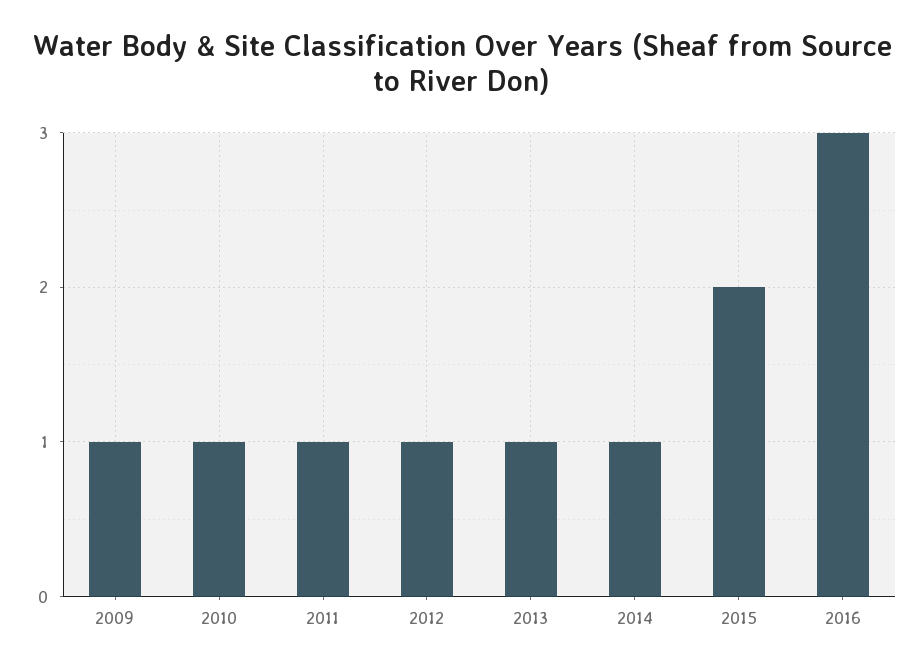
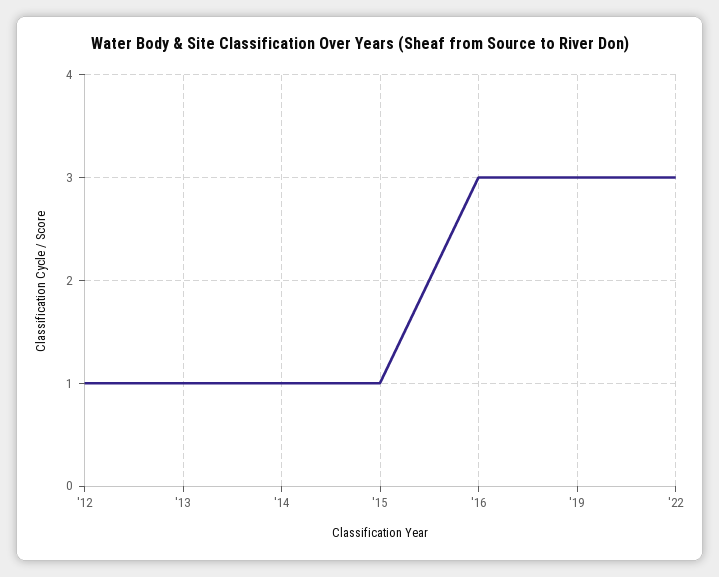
2009: 1 -> none
2010: 1 -> none
2011: 1 -> none
2015: 2 -> 1
'19: none -> 3
'22: none -> 3

